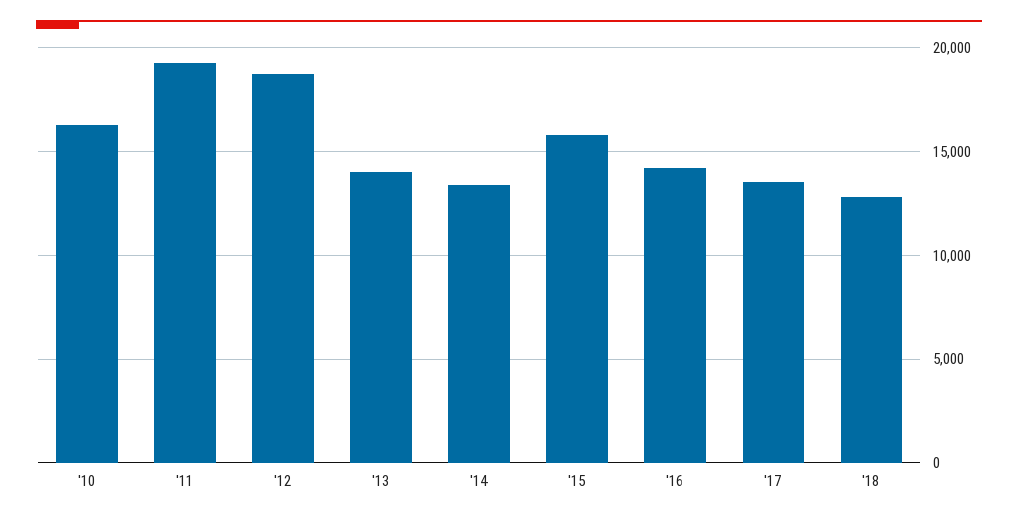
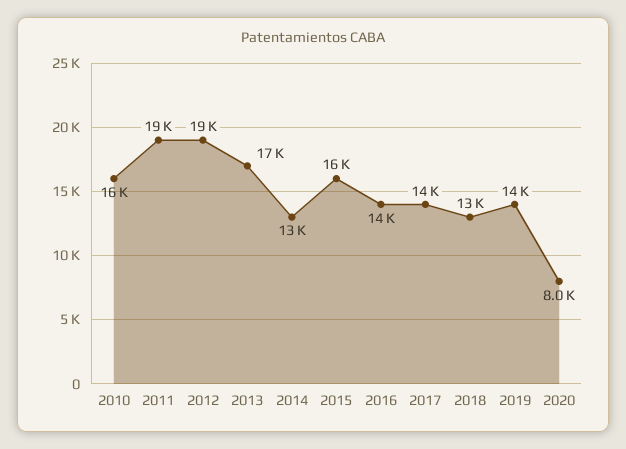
'13: 14000 -> 17000
2019: none -> 14000
2020: none -> 8000

